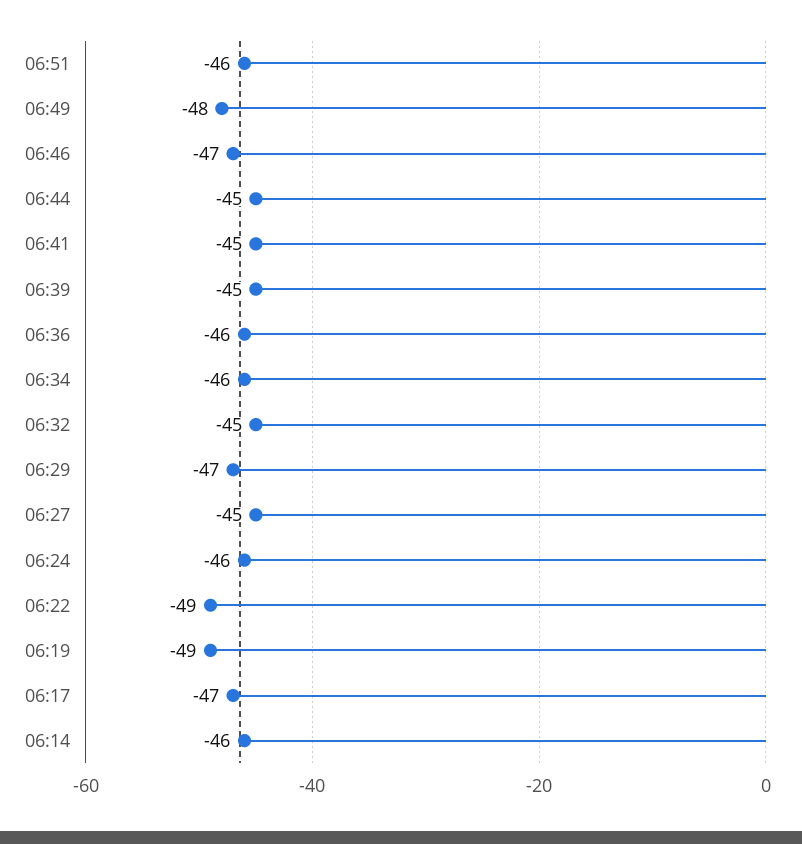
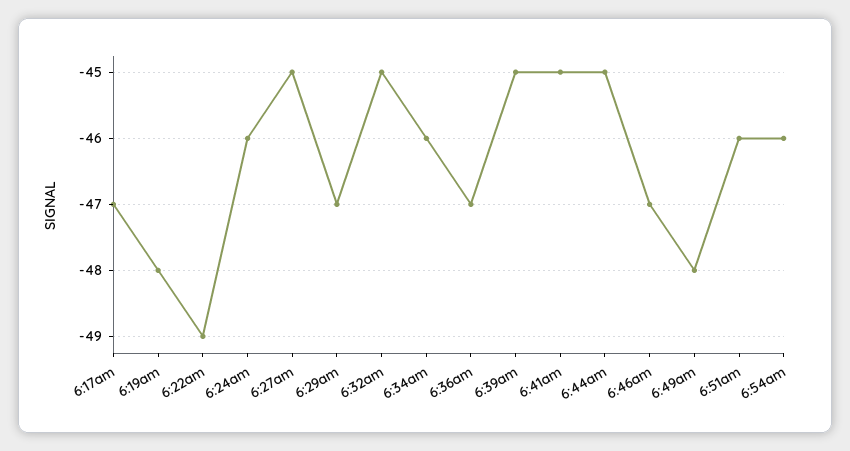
06:36: -46 -> -47
06:19: -49 -> -48
06:14: -46 -> none
6:54am: none -> -46

